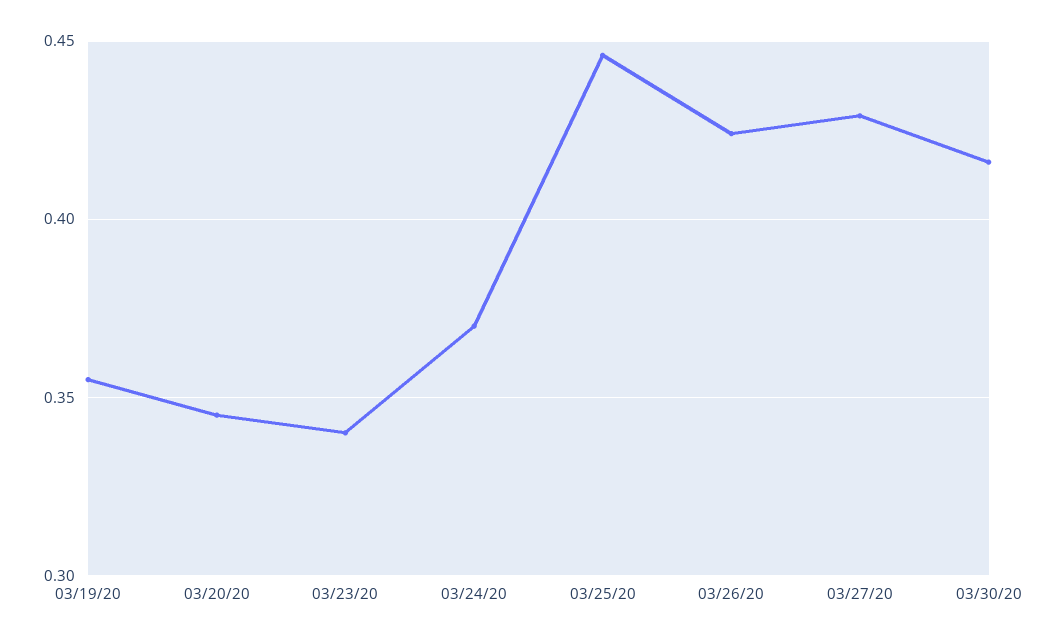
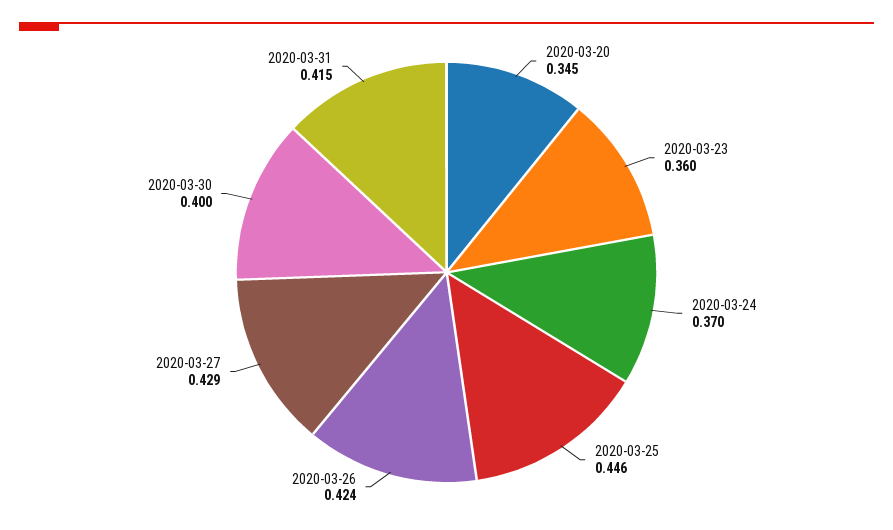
03/19/20: 0.355 -> none
03/23/20: 0.34 -> 0.36
03/30/20: 0.415 -> 0.4
2020-03-31: none -> 0.415

